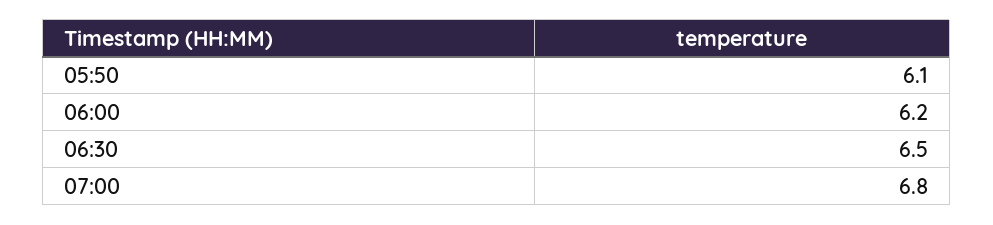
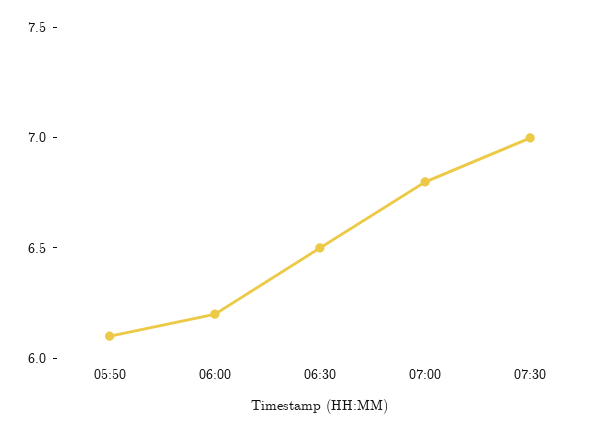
07:30: none -> 7

